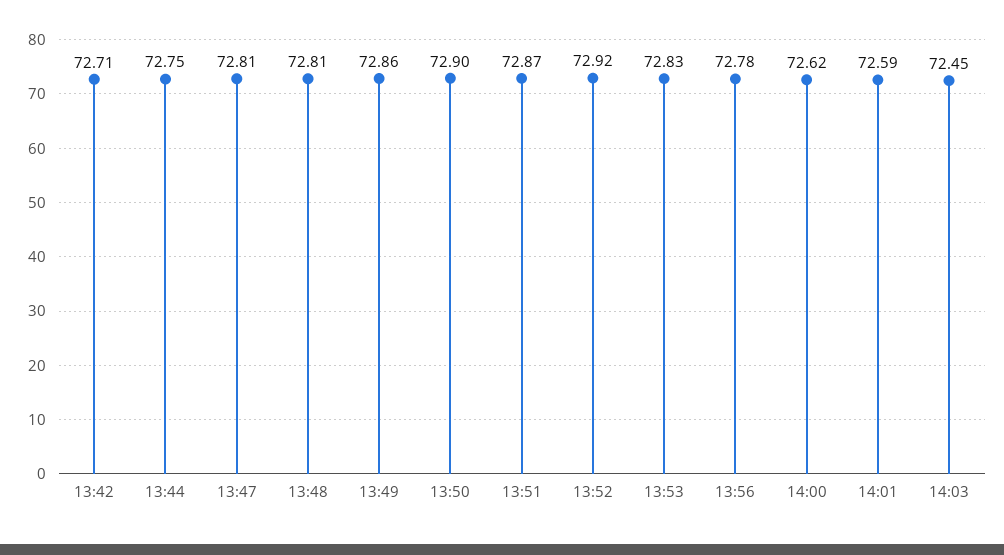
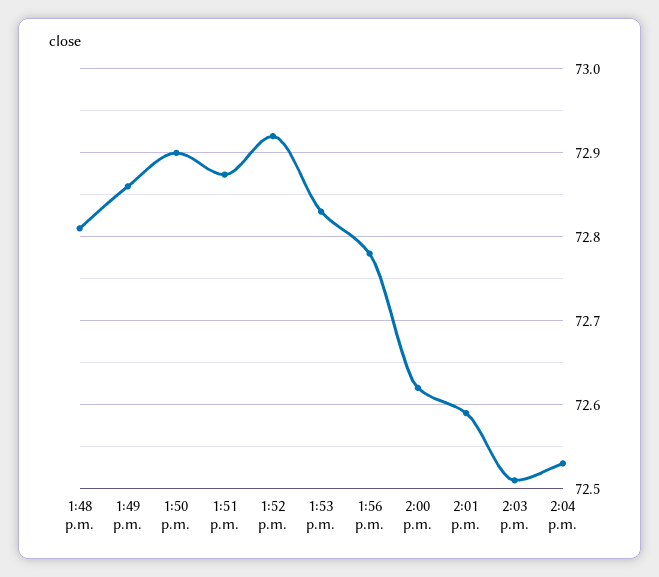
13:42: 72.71 -> none
13:44: 72.75 -> none
13:47: 72.81 -> none
14:03: 72.45 -> 72.51
2:04 p.m.: none -> 72.53

